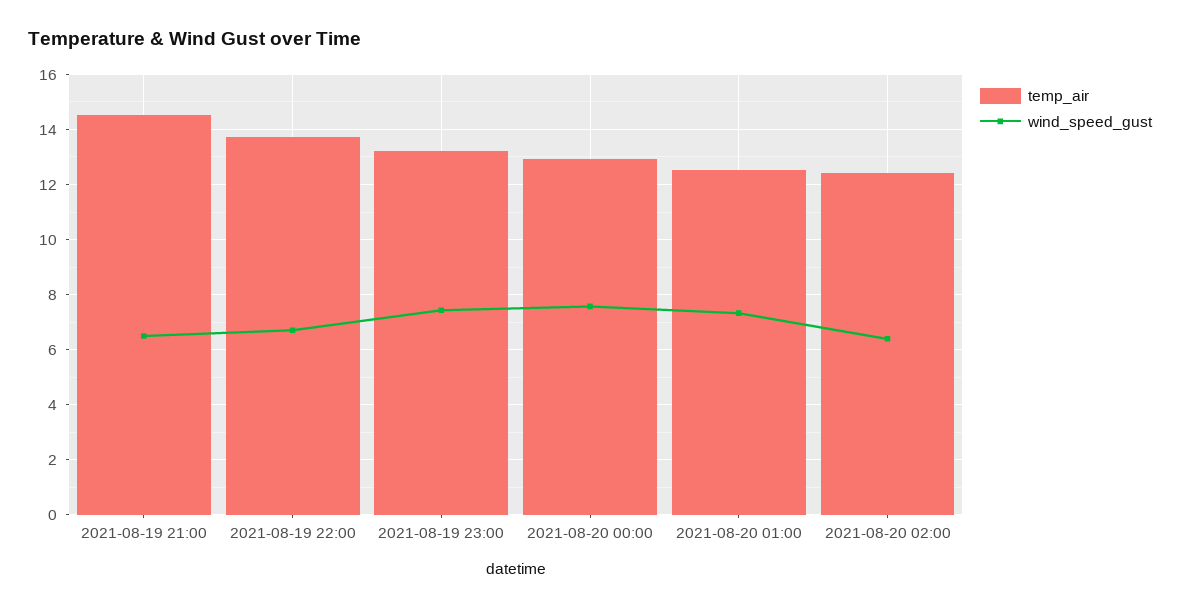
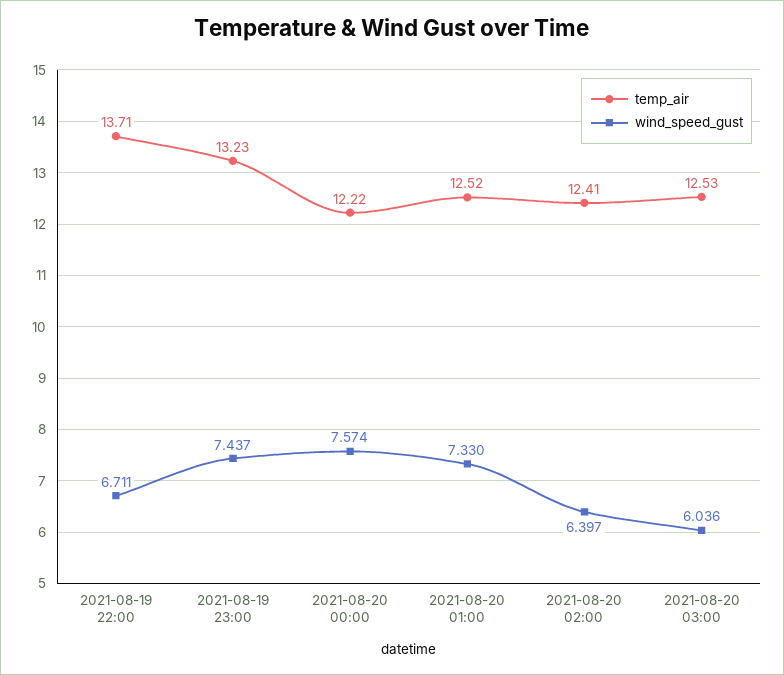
temp_air, 2021-08-19 21:00: 14.5 -> none
wind_speed_gust, 2021-08-19 21:00: 6.5 -> none
temp_air, 2021-08-20 00:00: 13 -> 12.22
temp_air, 2021-08-20 03:00: none -> 12.53
wind_speed_gust, 2021-08-20 03:00: none -> 6.036

